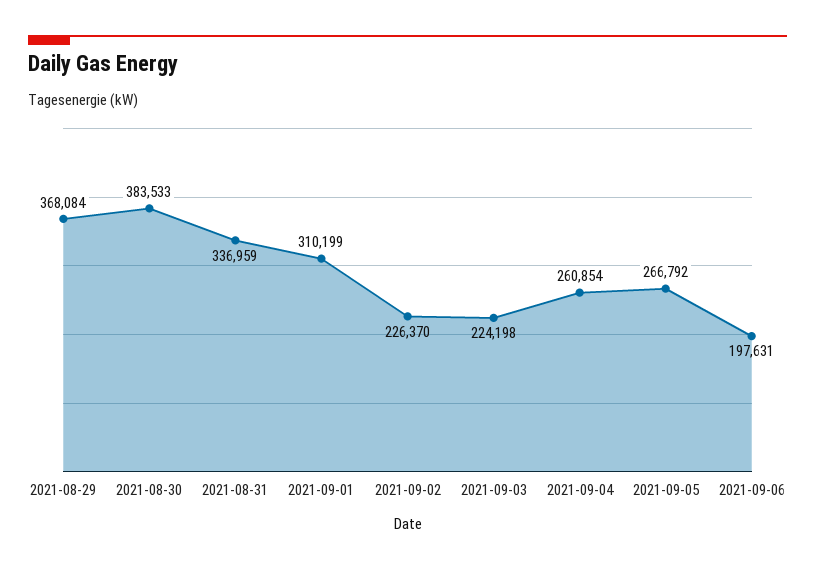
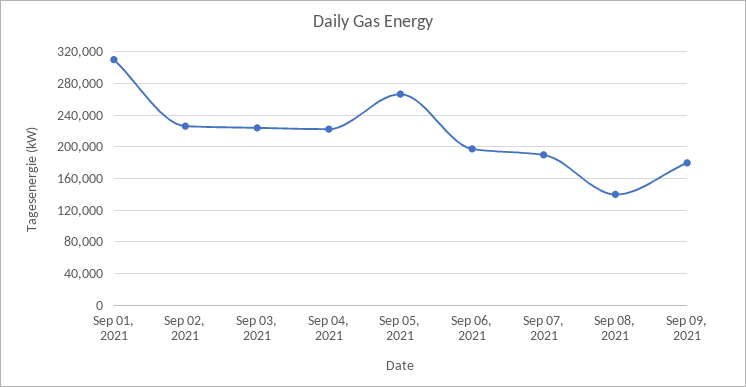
2021-08-29: 368084 -> none
2021-08-30: 383533 -> none
2021-08-31: 336959 -> none
2021-09-04: 260854 -> 220000
Sep 07, 2021: none -> 190000
Sep 08, 2021: none -> 140000
Sep 09, 2021: none -> 180000

